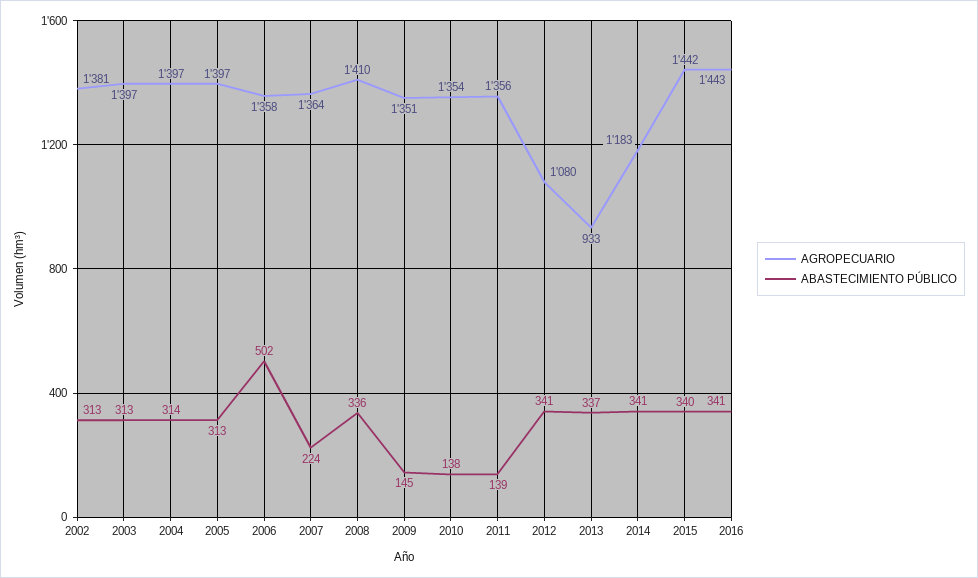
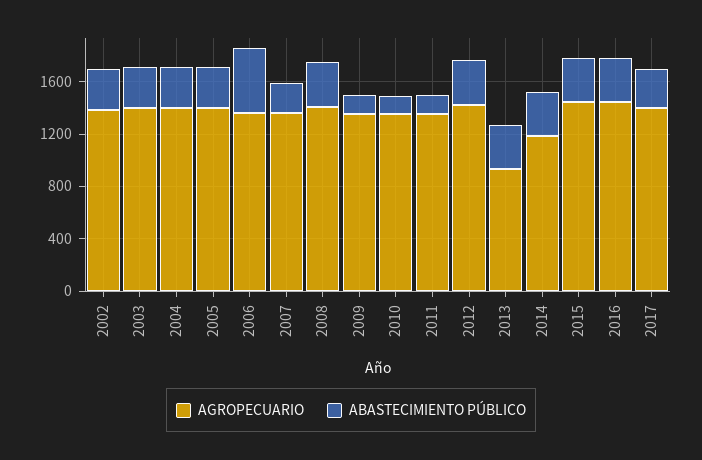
AGROPECUARIO, 2012: 1080 -> 1400
AGROPECUARIO, 2017: none -> 1400
ABASTECIMIENTO PÚBLICO, 2017: none -> 300

